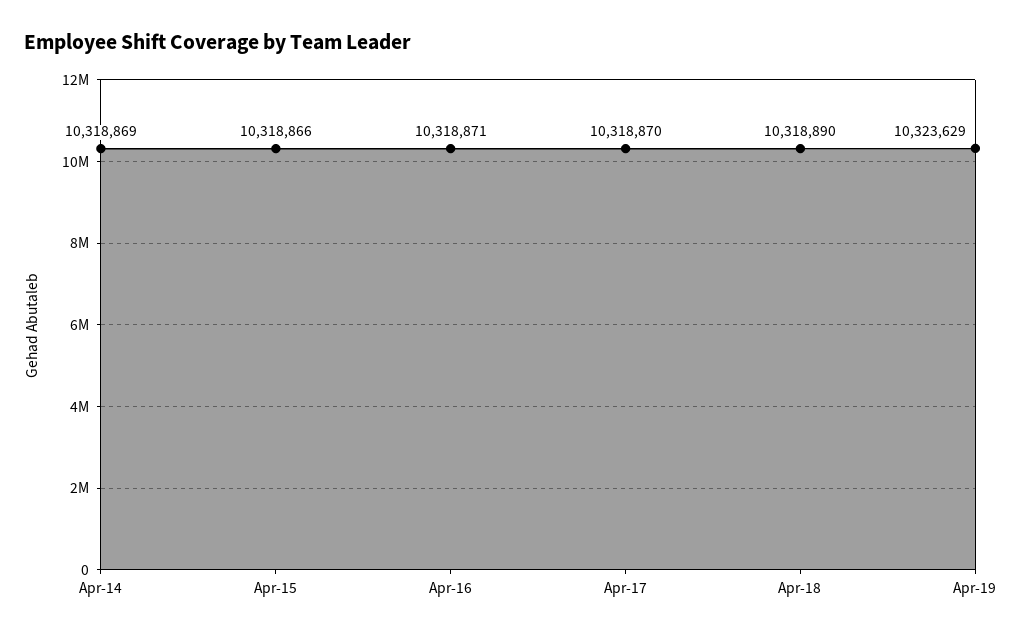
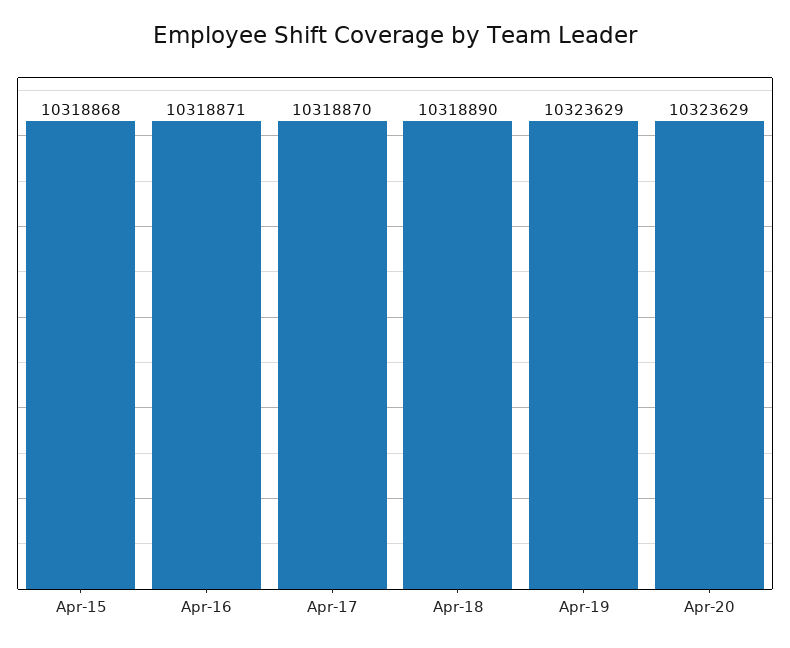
Apr-14: 10318869 -> none
Apr-15: 10318866 -> 10318868
Apr-20: none -> 10323629

